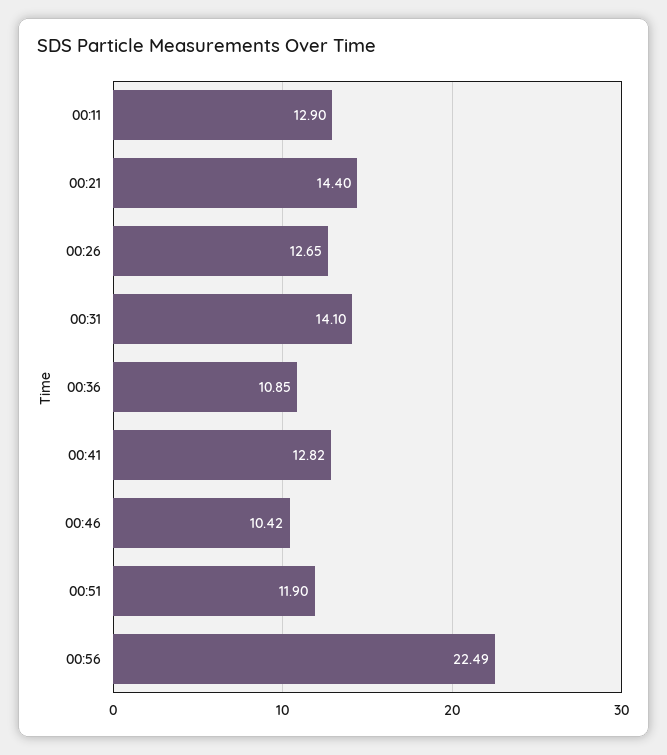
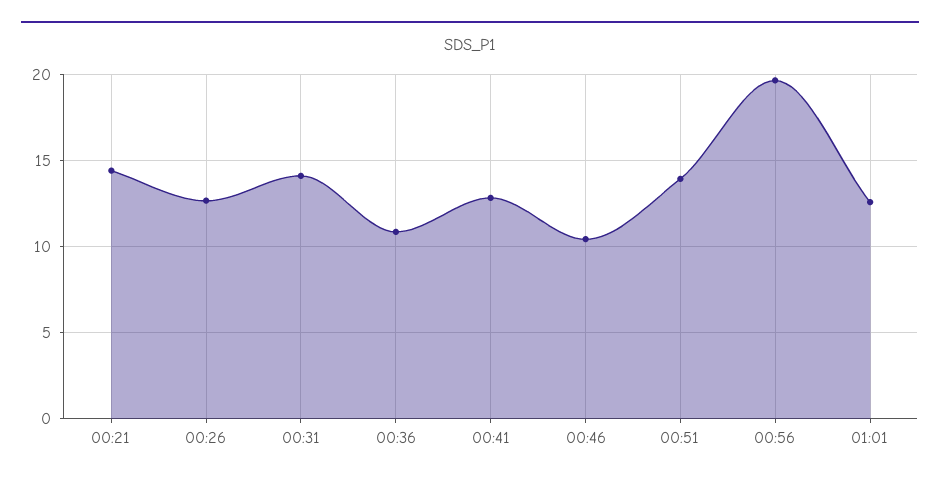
00:11: 12.9 -> none
00:51: 11.9 -> 14
00:56: 22.49 -> 19.5
01:01: none -> 12.5

